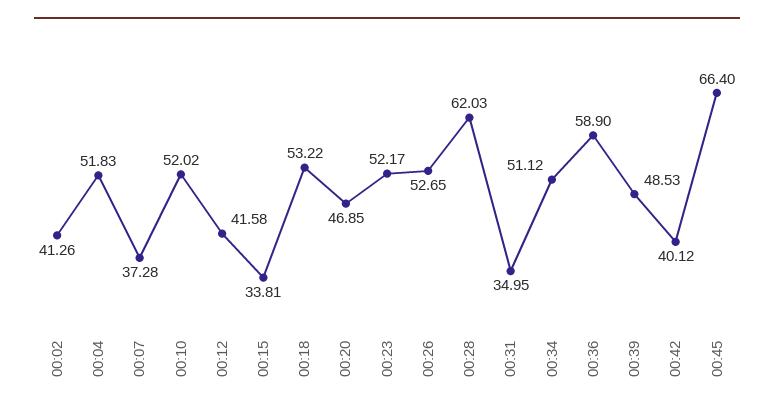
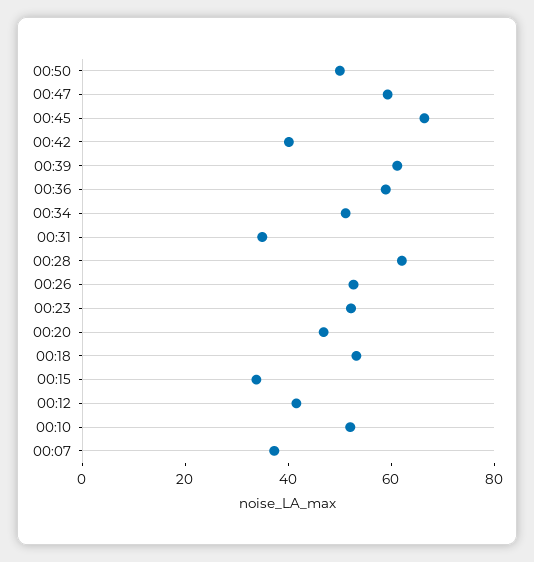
00:02: 41.26 -> none
00:04: 51.83 -> none
00:39: 48.53 -> 60
00:50: none -> 50
00:47: none -> 60

